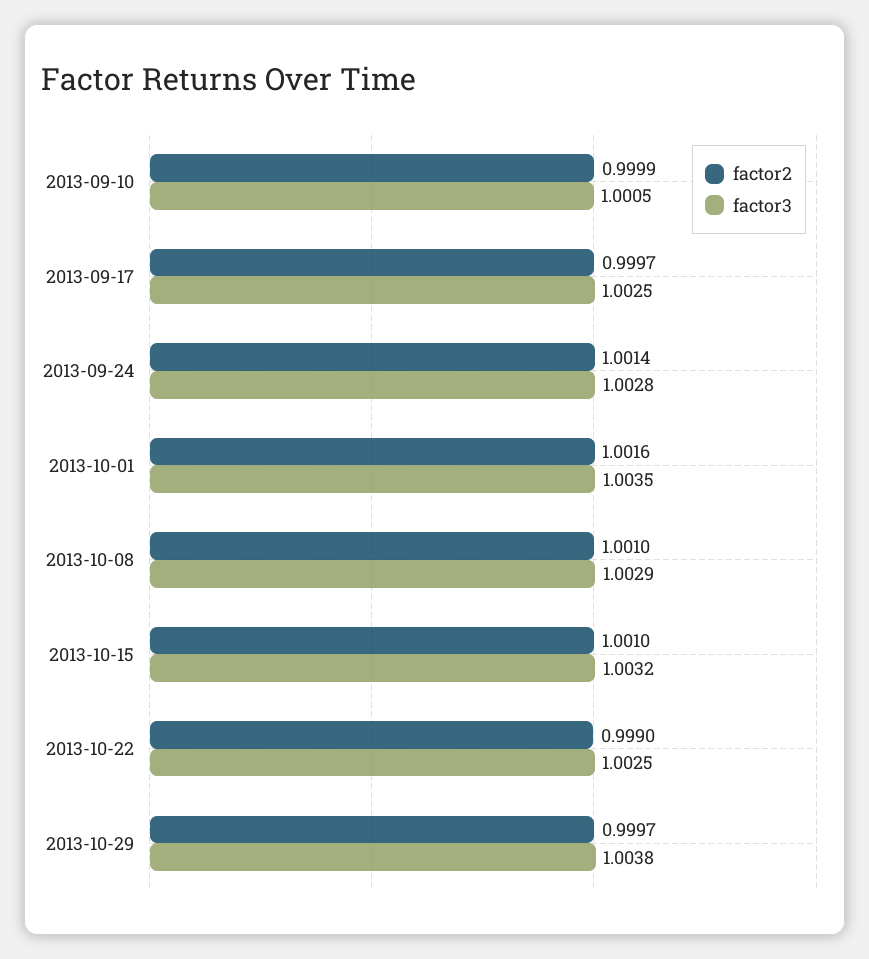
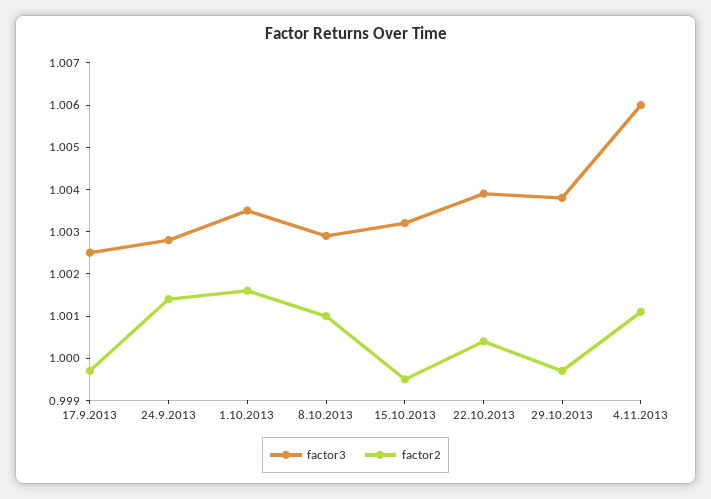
factor2, 2013-09-10: 0.9999 -> none
factor3, 2013-09-10: 1.0005 -> none
factor2, 2013-10-15: 1.001 -> 0.9995
factor2, 2013-10-22: 0.999 -> 1.0005
factor3, 2013-10-22: 1.0025 -> 1.004
factor3, 4.11.2013: none -> 1.006
factor2, 4.11.2013: none -> 1.001

